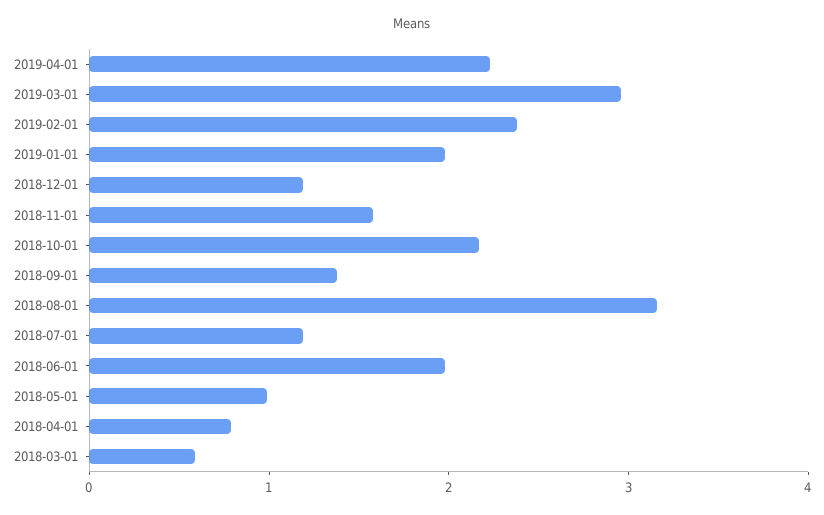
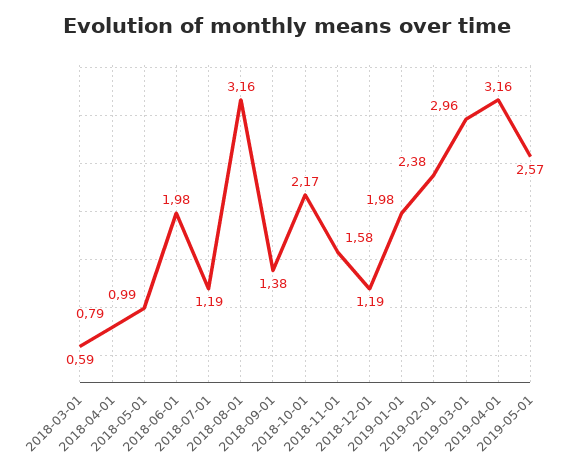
2019-04-01: 2.2 -> 3.16
2019-05-01: none -> 2.57

